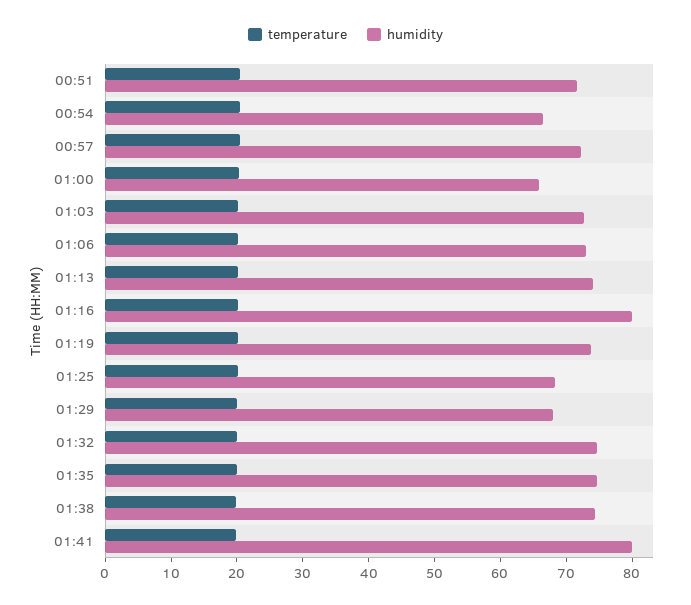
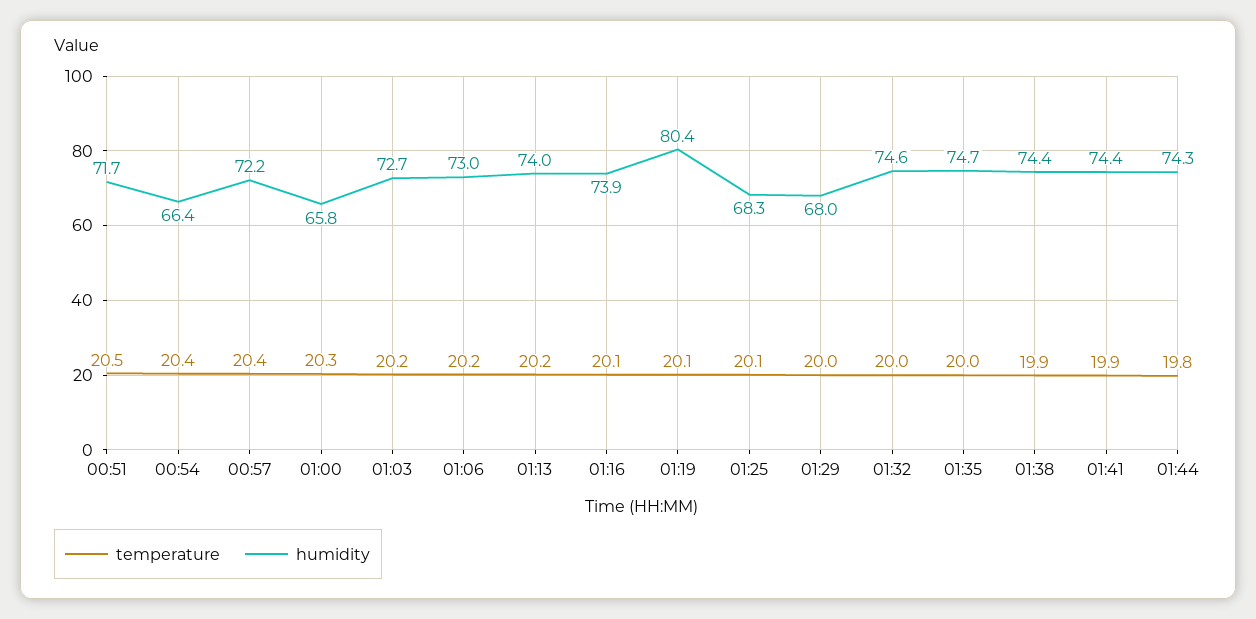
humidity, 01:16: 80 -> 73.9
humidity, 01:19: 74 -> 80.4
humidity, 01:41: 80 -> 74.4
temperature, 01:44: none -> 19.8
humidity, 01:44: none -> 74.3

